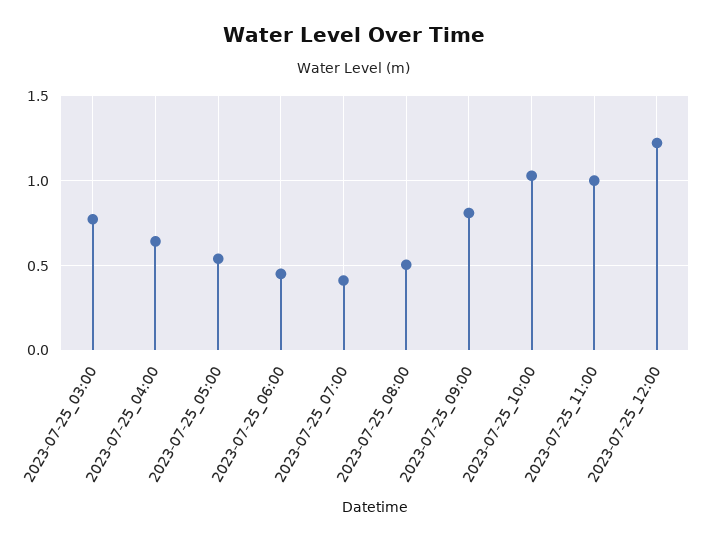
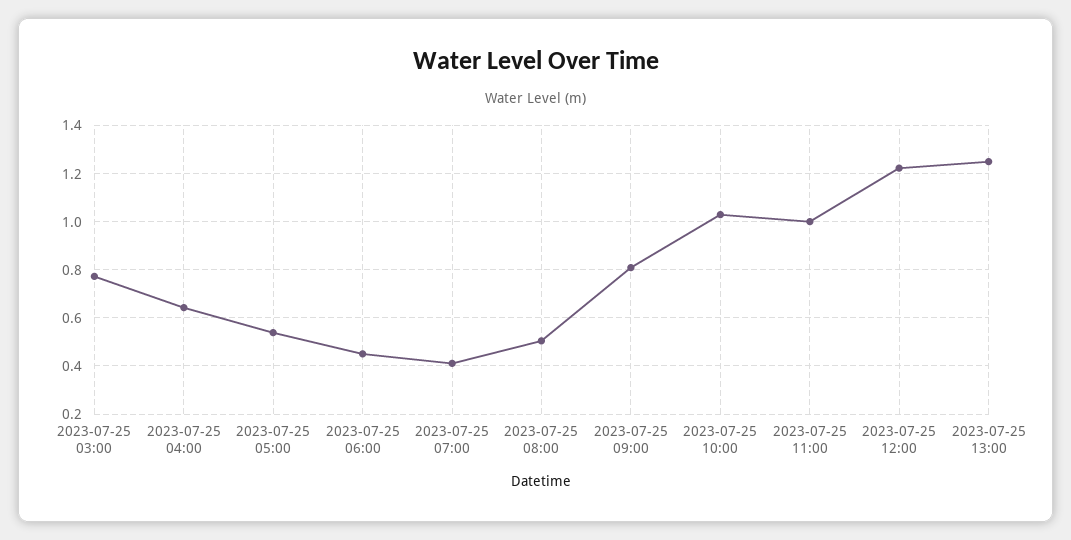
2023-07-25 13:00: none -> 1.25

